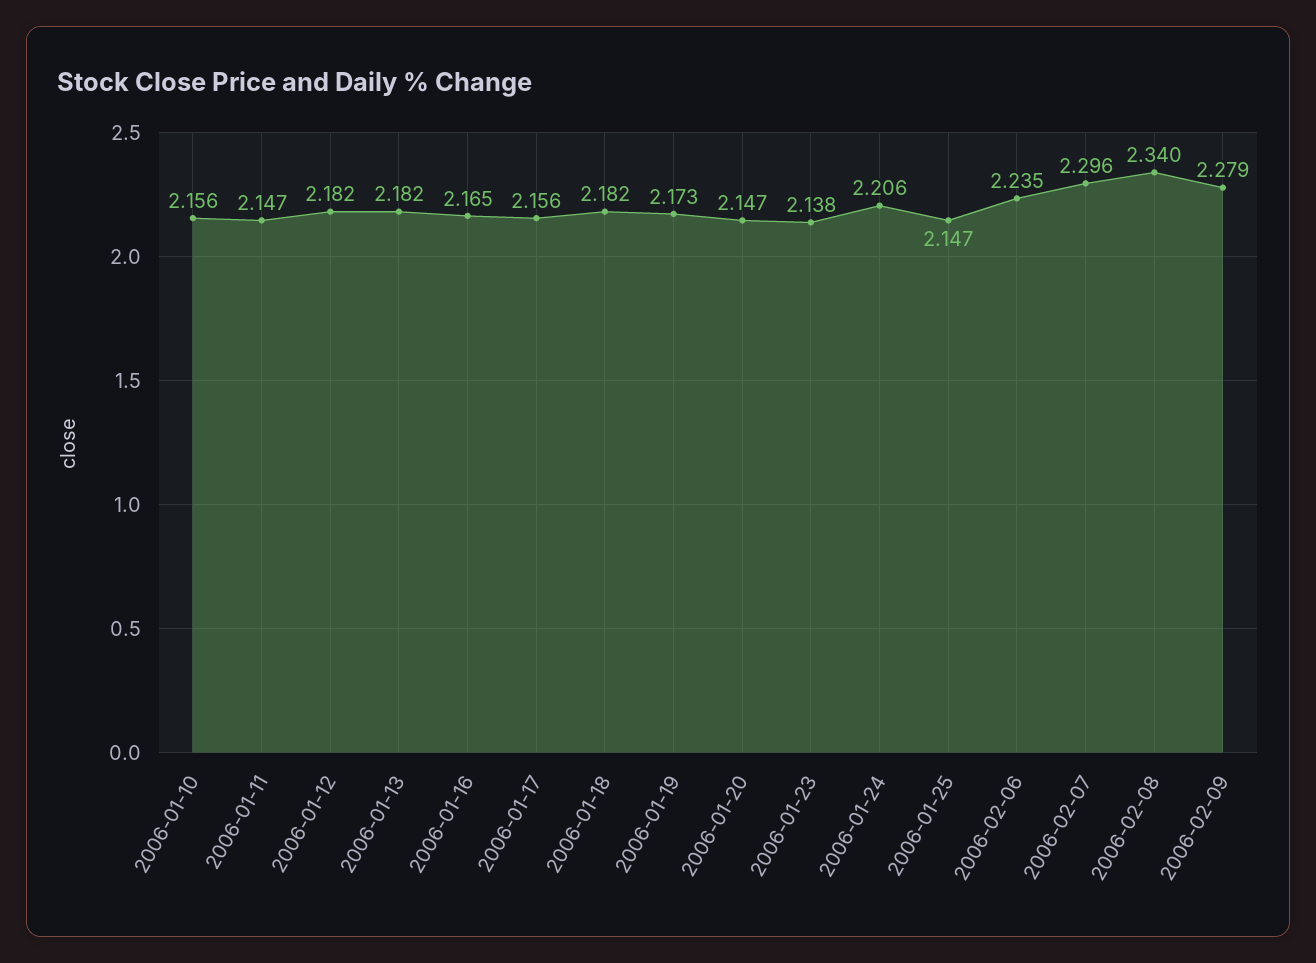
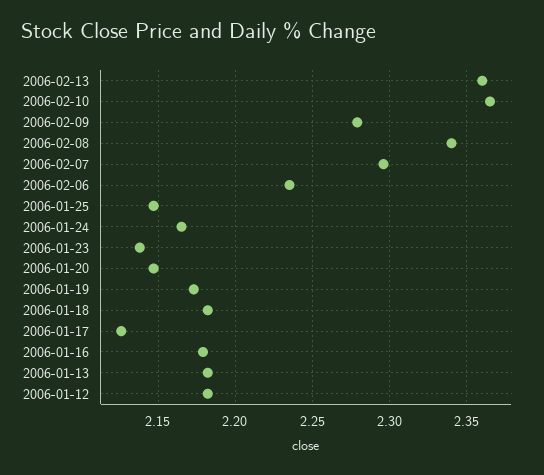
2006-01-10: 2.156 -> none
2006-01-11: 2.147 -> none
2006-01-16: 2.165 -> 2.18
2006-01-17: 2.156 -> 2.125
2006-01-24: 2.206 -> 2.165
2006-02-13: none -> 2.36
2006-02-10: none -> 2.365

